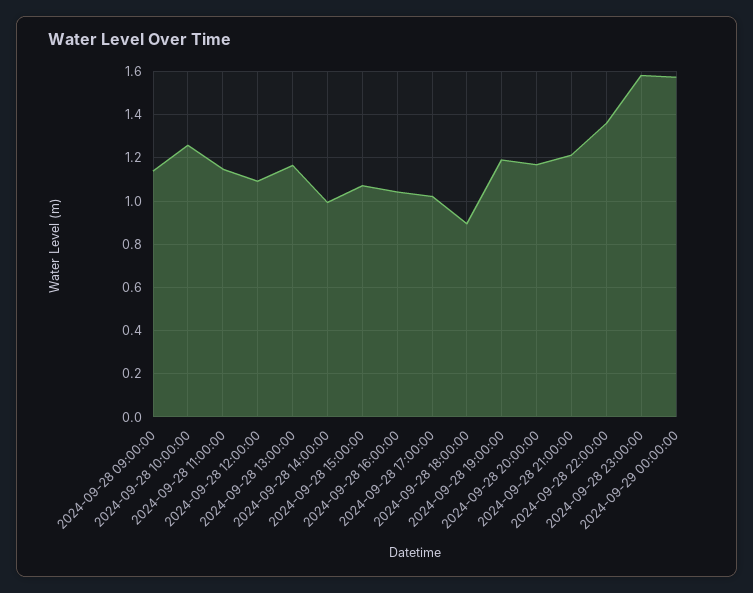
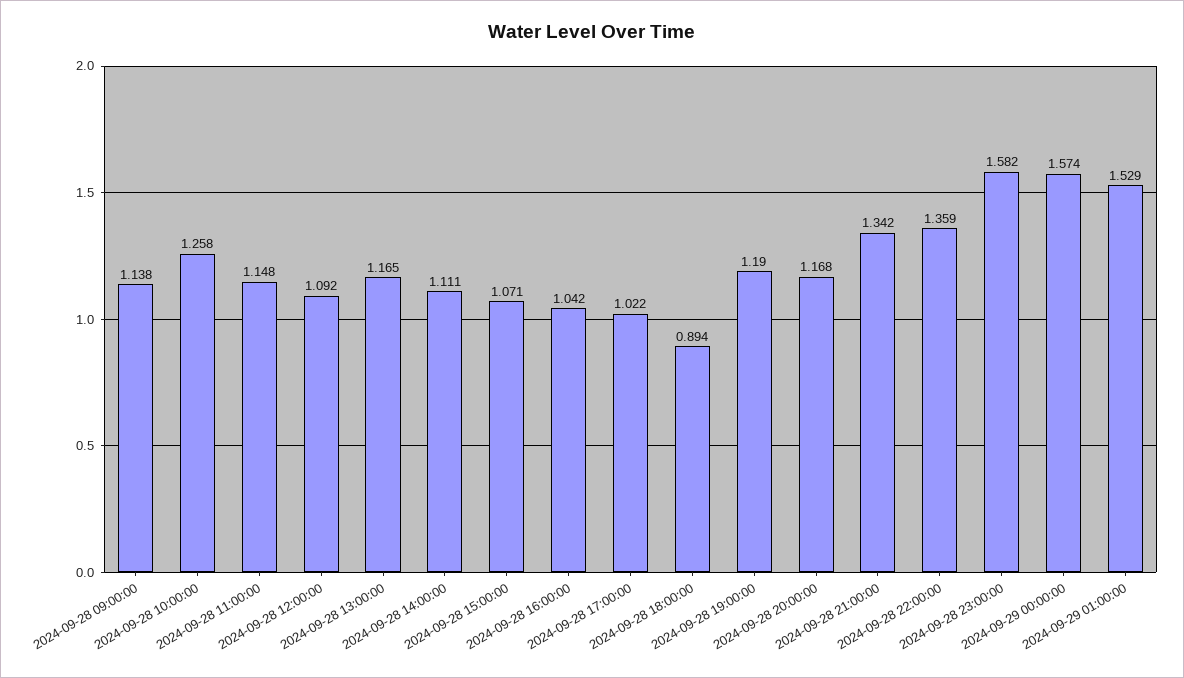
2024-09-28 14:00:00: 1 -> 1.111
2024-09-28 21:00:00: 1.2 -> 1.342
2024-09-29 01:00:00: none -> 1.529

